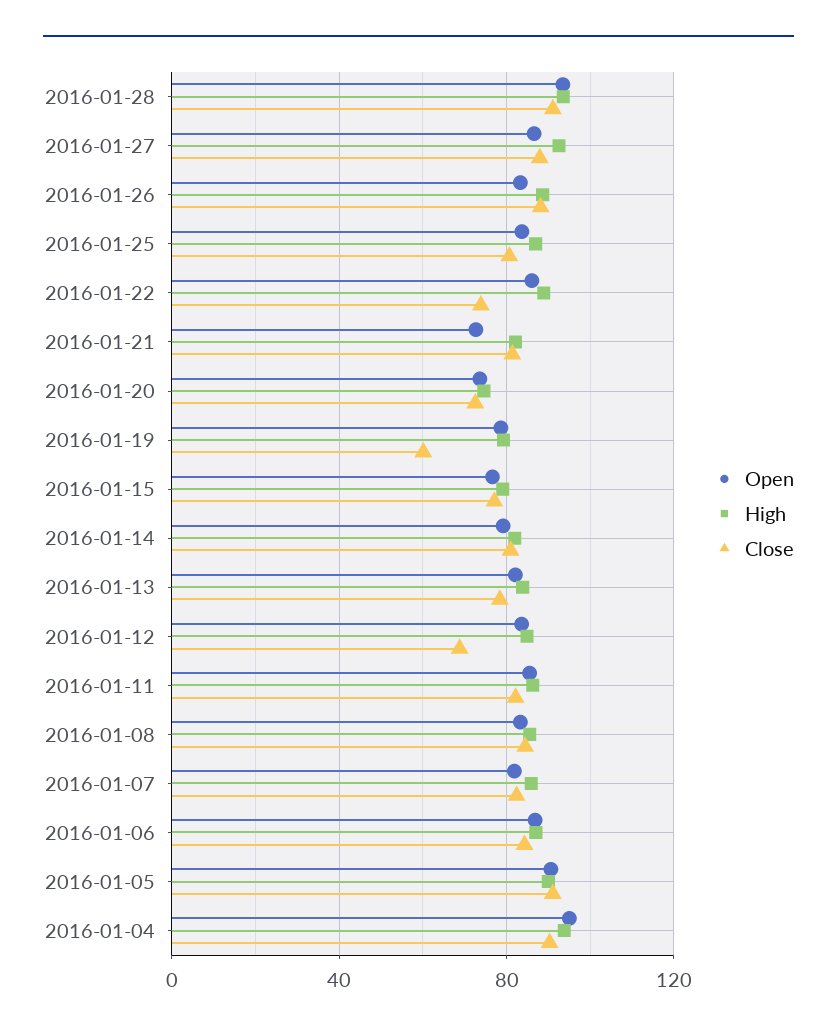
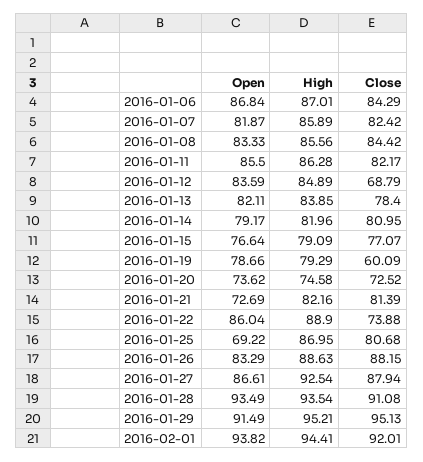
Open, 2016-01-25: 85 -> 69.22
Open, 2016-01-05: 90 -> none
High, 2016-01-05: 90 -> none
Close, 2016-01-05: 90 -> none
Open, 2016-01-04: 95 -> none
High, 2016-01-04: 95 -> none
Close, 2016-01-04: 90 -> none
Open, 2016-01-29: none -> 91.49
High, 2016-01-29: none -> 95.21
Close, 2016-01-29: none -> 95.13
Open, 2016-02-01: none -> 93.82
High, 2016-02-01: none -> 94.41
Close, 2016-02-01: none -> 92.01

